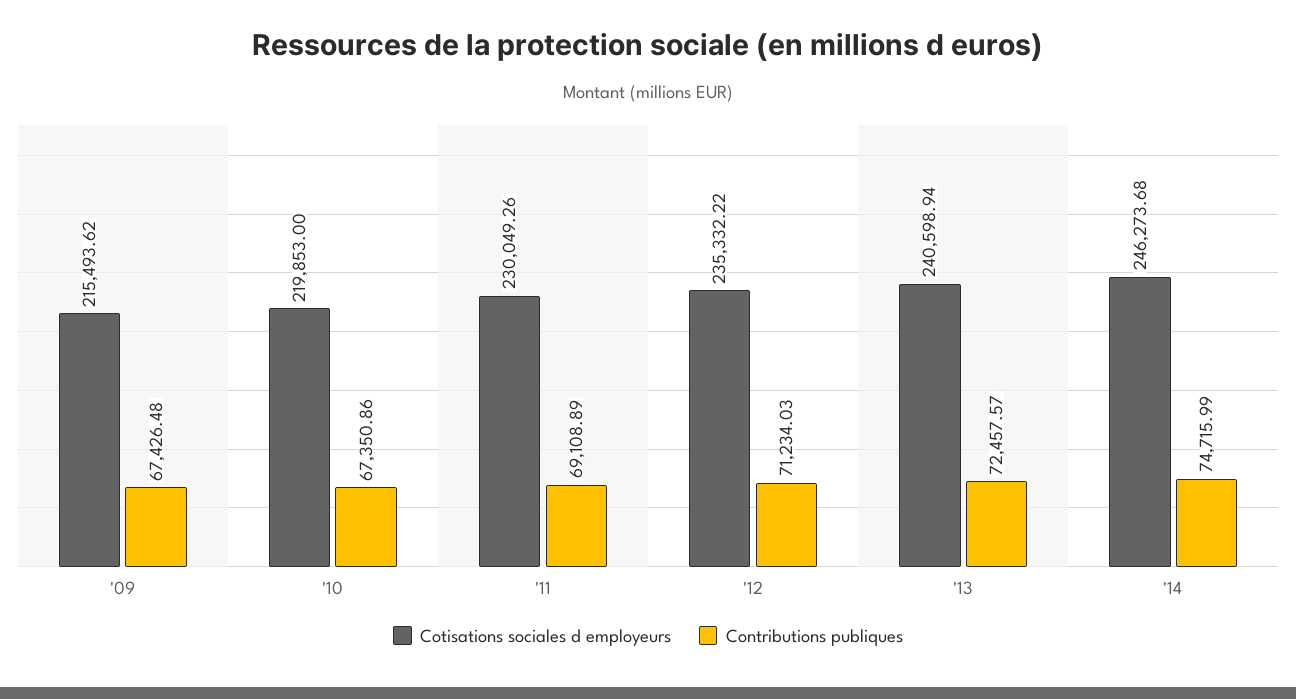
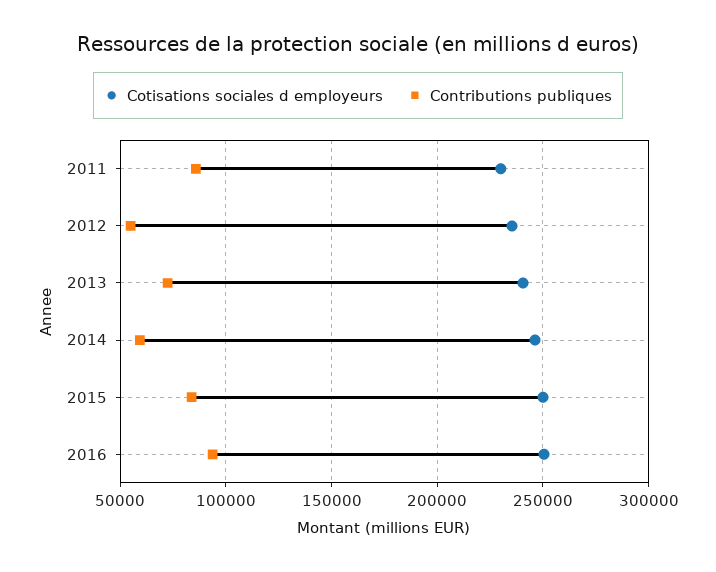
Cotisations sociales d employeurs, '09: 215493.62 -> none
Contributions publiques, '09: 67426.48 -> none
Cotisations sociales d employeurs, '10: 219853 -> none
Contributions publiques, '10: 67350.86 -> none
Contributions publiques, '11: 69108.89 -> 85000
Contributions publiques, '12: 71234.03 -> 55000
Contributions publiques, '14: 74715.99 -> 60000
Cotisations sociales d employeurs, 2015: none -> 250000
Contributions publiques, 2015: none -> 85000
Cotisations sociales d employeurs, 2016: none -> 250000
Contributions publiques, 2016: none -> 95000

